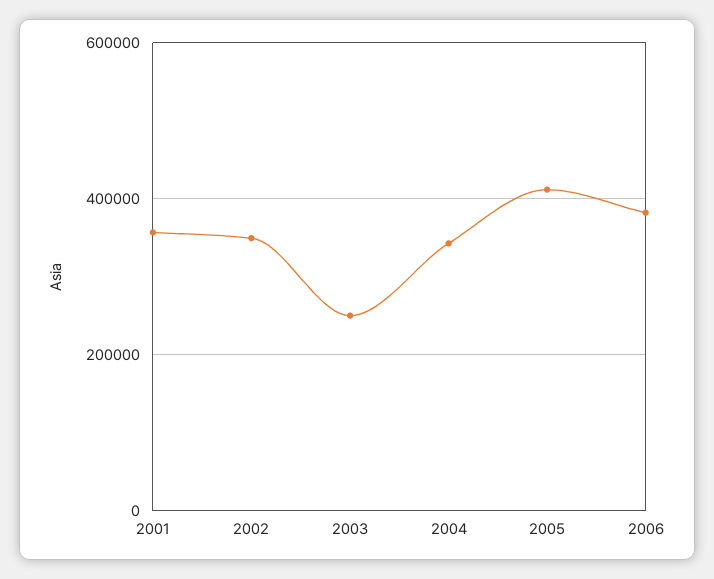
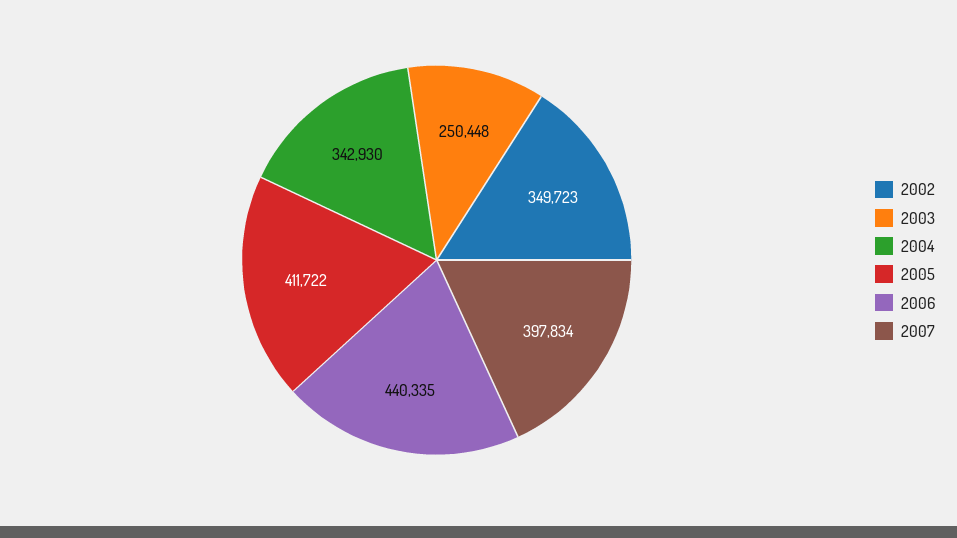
2001: 360000 -> none
2006: 380000 -> 440335
2007: none -> 397834

